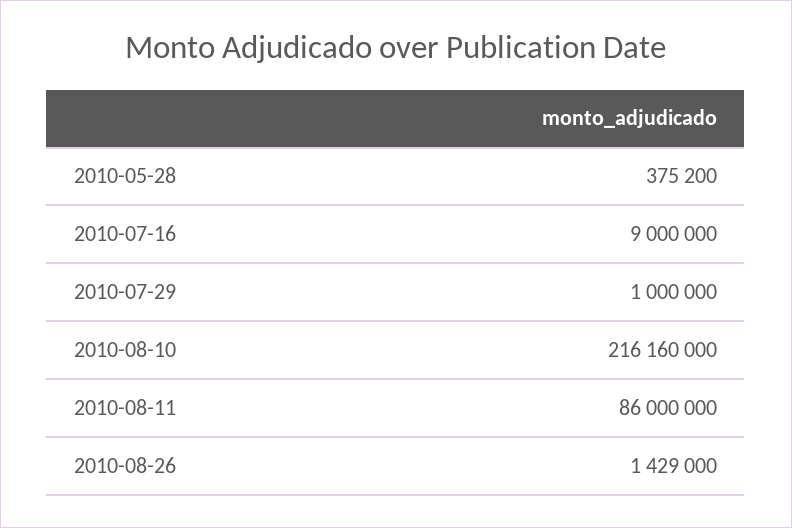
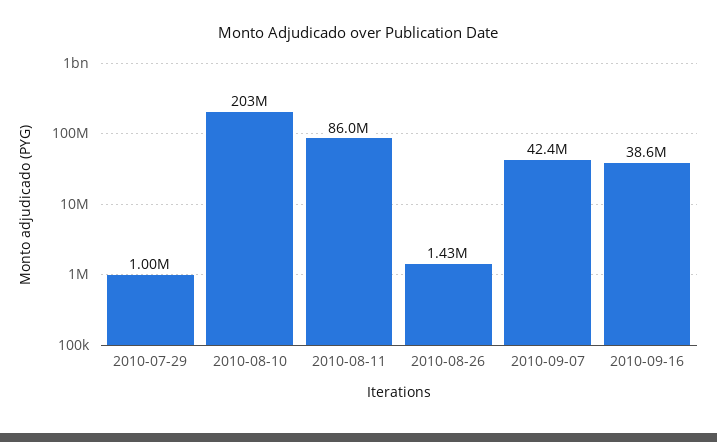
2010-05-28: 375200 -> none
2010-07-16: 9000000 -> none
2010-08-10: 216160000 -> 203000000
2010-09-07: none -> 42400000
2010-09-16: none -> 38600000

